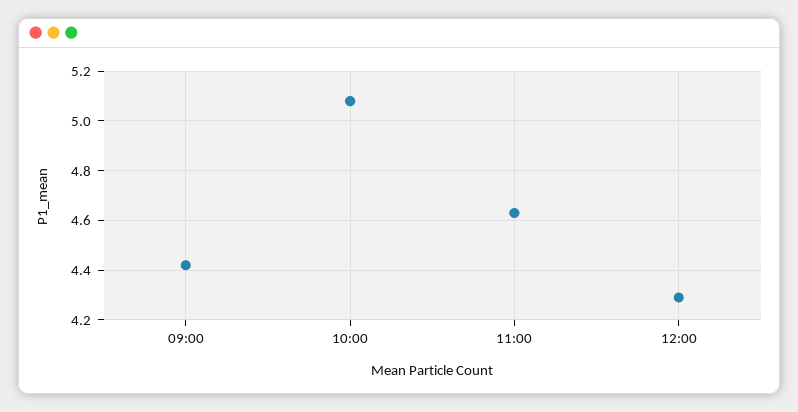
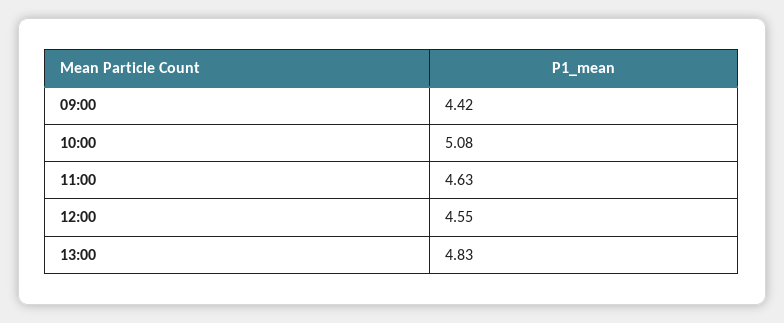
12:00: 4.3 -> 4.55
13:00: none -> 4.83

